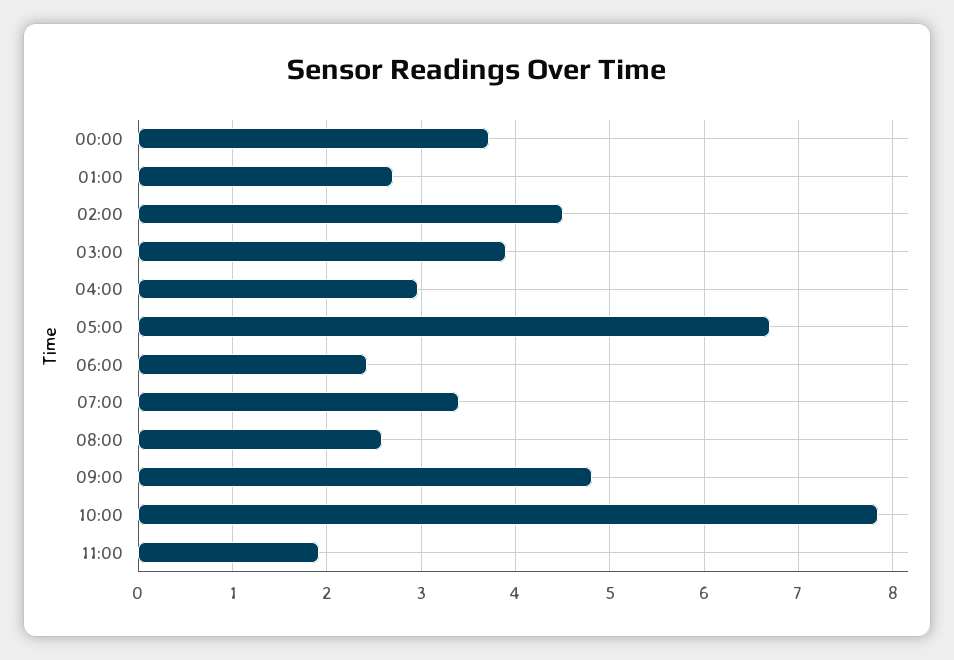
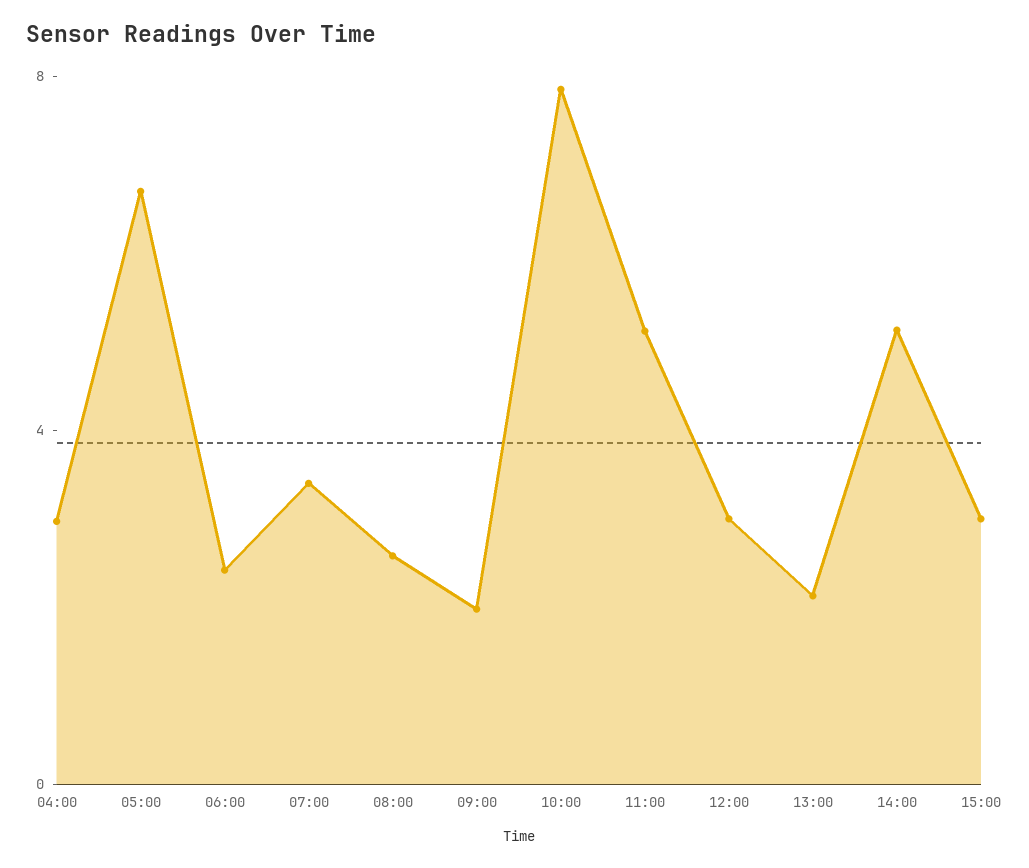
00:00: 3.7 -> none
01:00: 2.7 -> none
02:00: 4.5 -> none
03:00: 3.9 -> none
09:00: 4.8 -> 2
11:00: 1.9 -> 5
12:00: none -> 3
13:00: none -> 2
14:00: none -> 5
15:00: none -> 3

